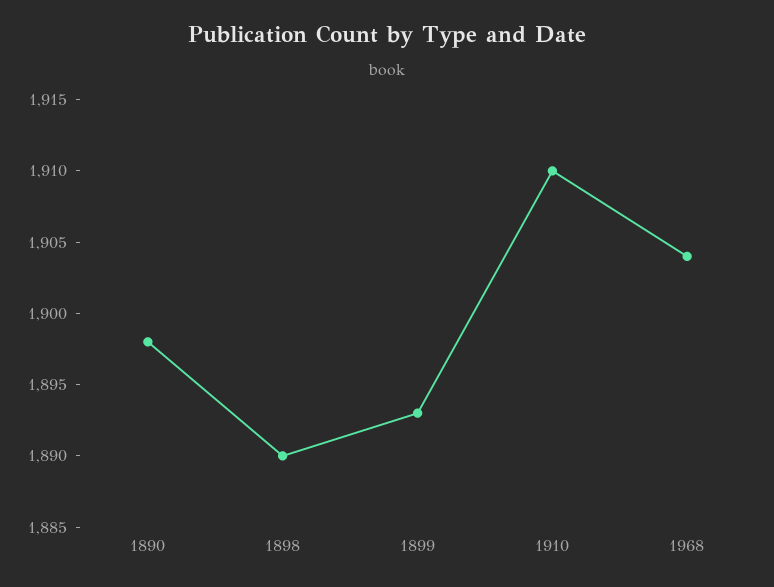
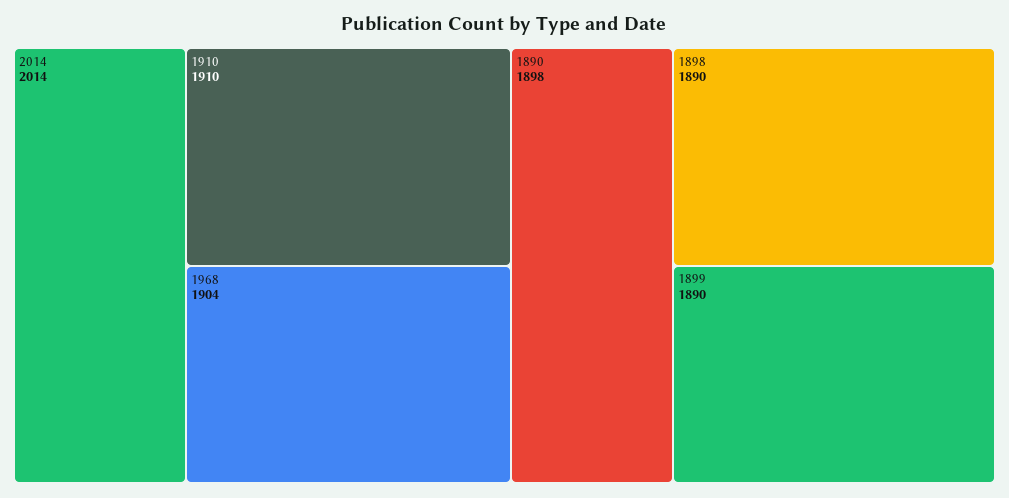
1899: 1893 -> 1890
2014: none -> 2014

